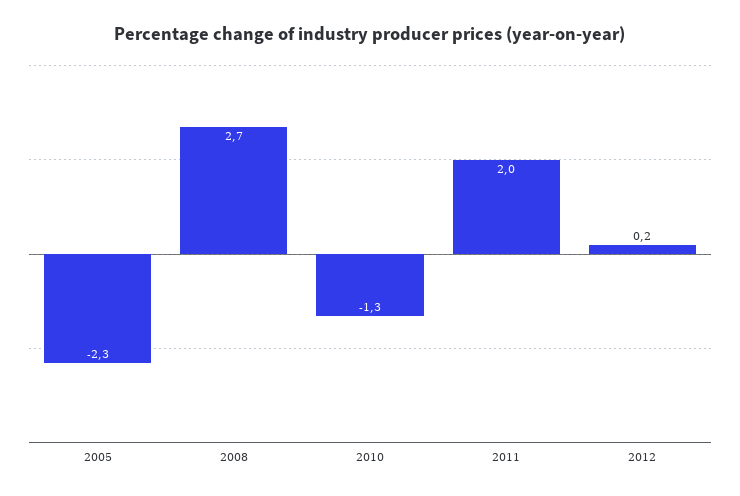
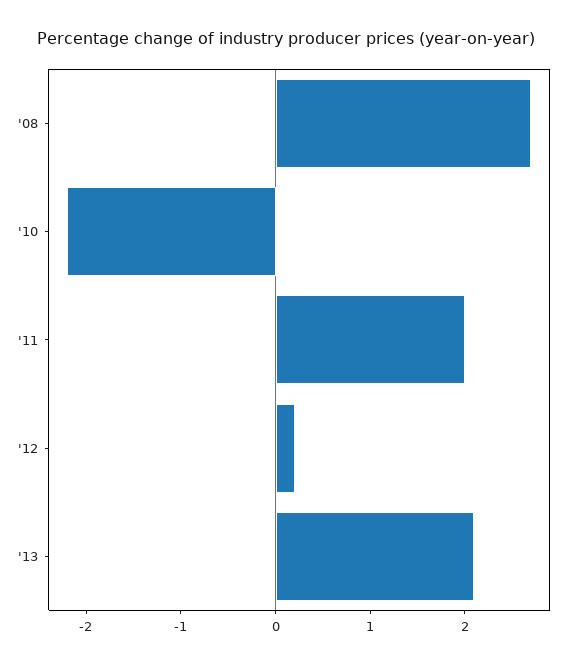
2005: -2.3 -> none
2010: -1.3 -> -2.2
'13: none -> 2.1

